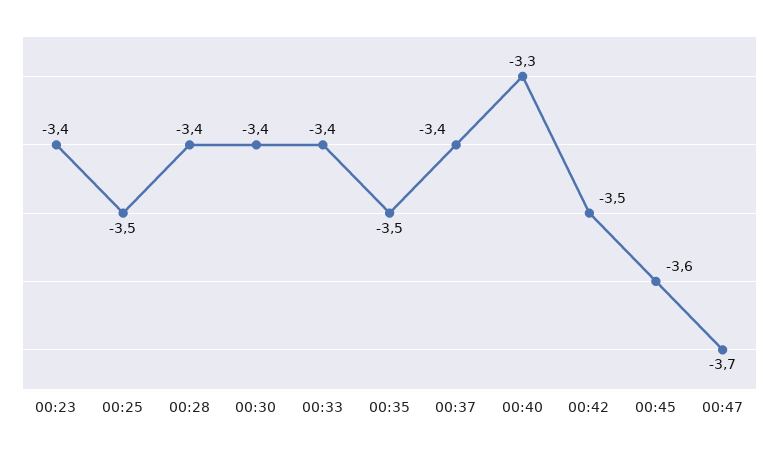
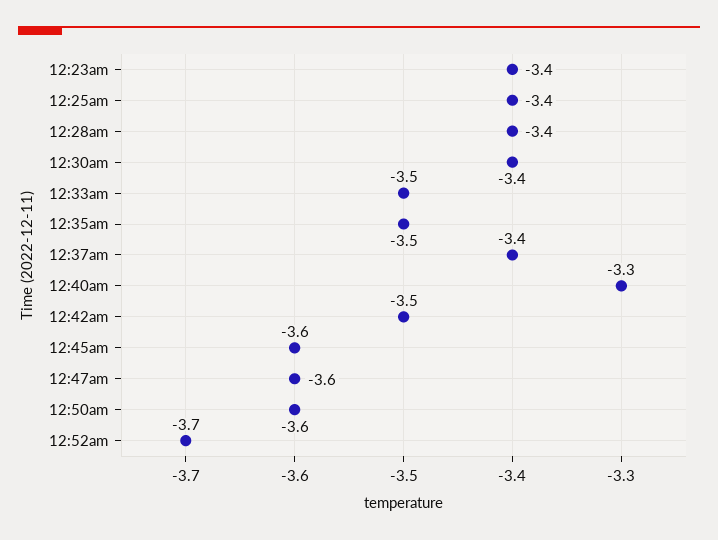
00:25: -3.5 -> -3.4
00:33: -3.4 -> -3.5
00:47: -3.7 -> -3.6
12:50am: none -> -3.6
12:52am: none -> -3.7

